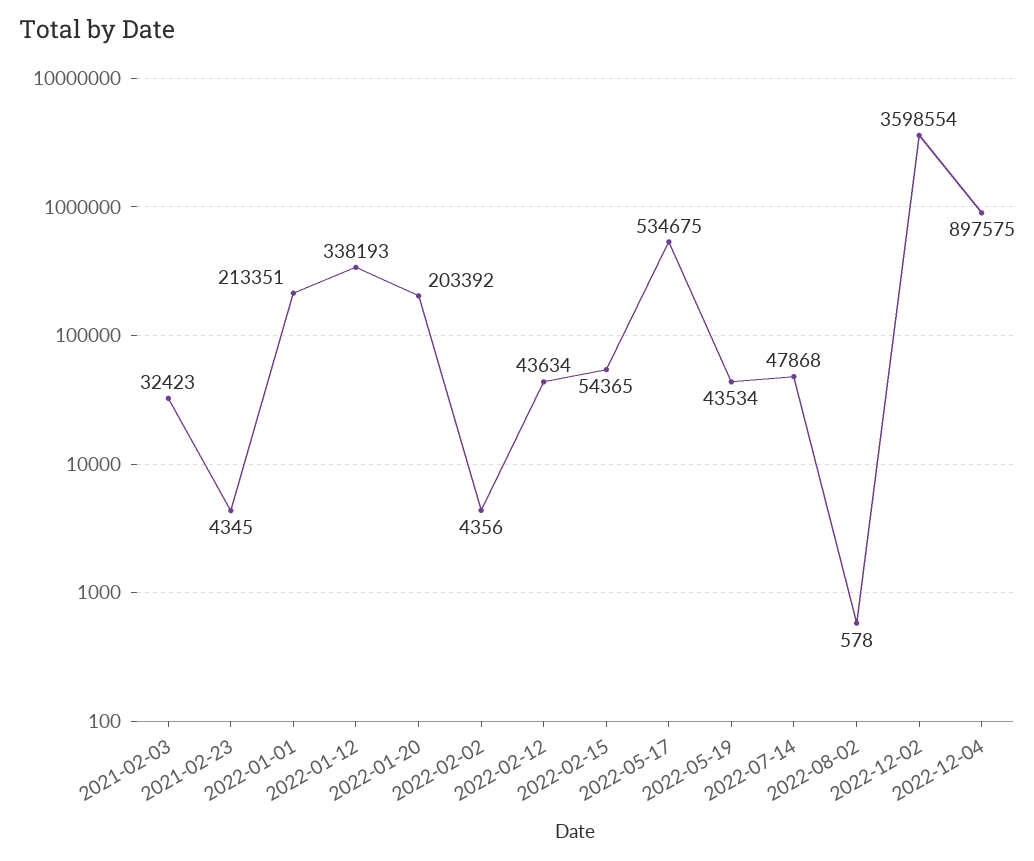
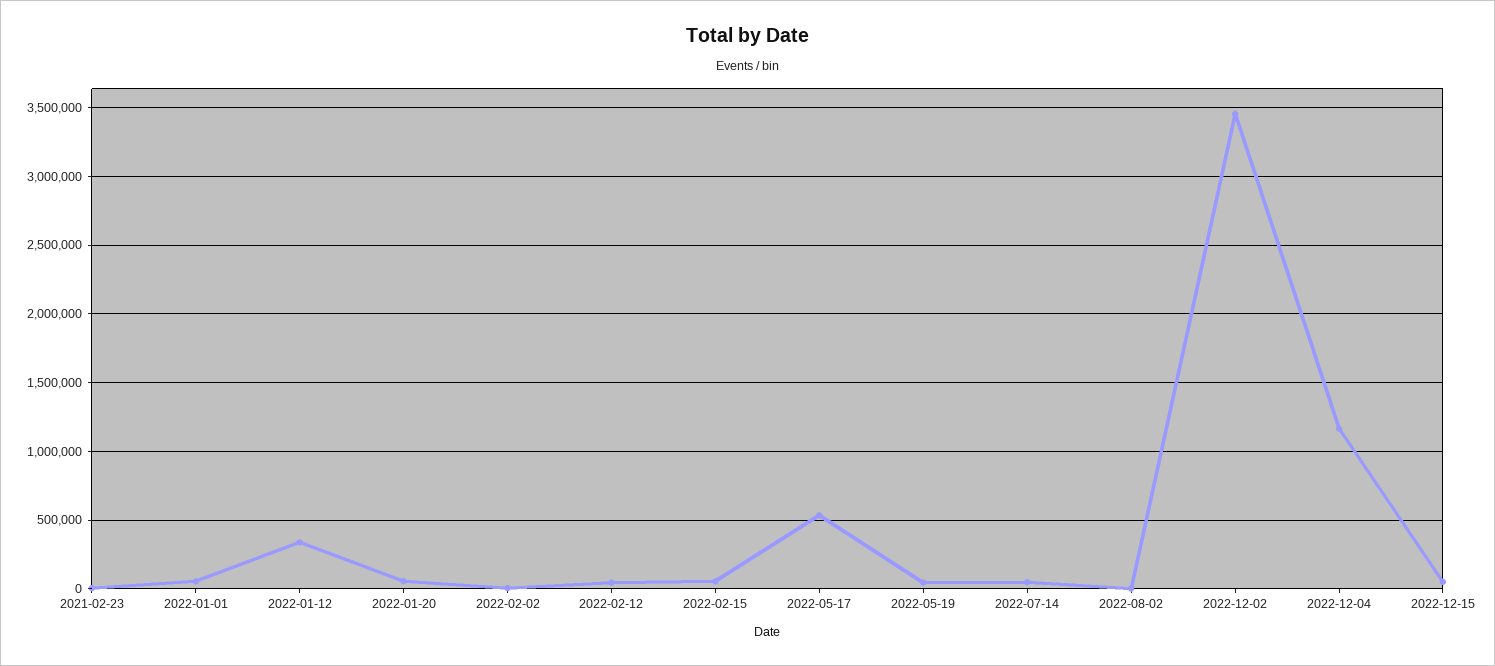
2021-02-03: 32423 -> none
2022-01-01: 213351 -> 50000
2022-01-20: 203392 -> 50000
2022-12-02: 3598554 -> 3450000
2022-12-04: 897575 -> 1150000
2022-12-15: none -> 50000

